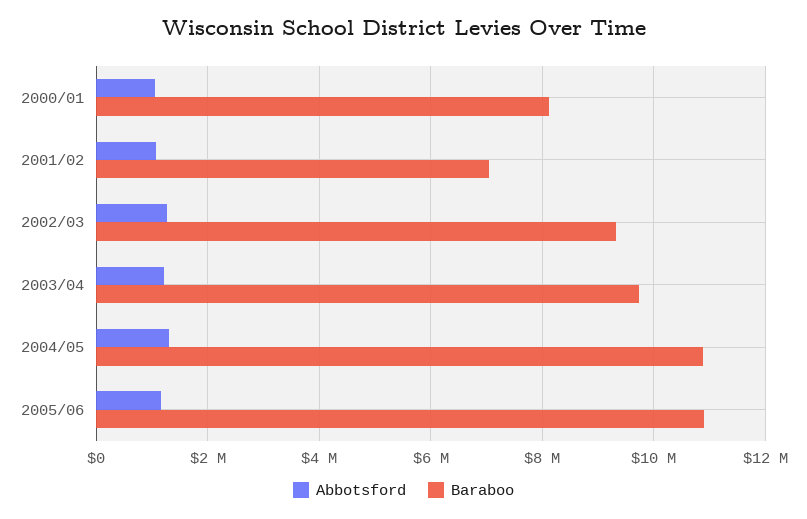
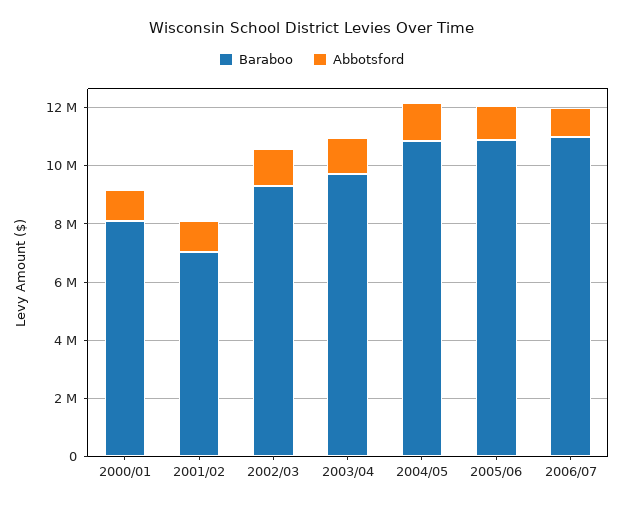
Baraboo, 2006/07: none -> 11000000
Abbotsford, 2006/07: none -> 1000000

